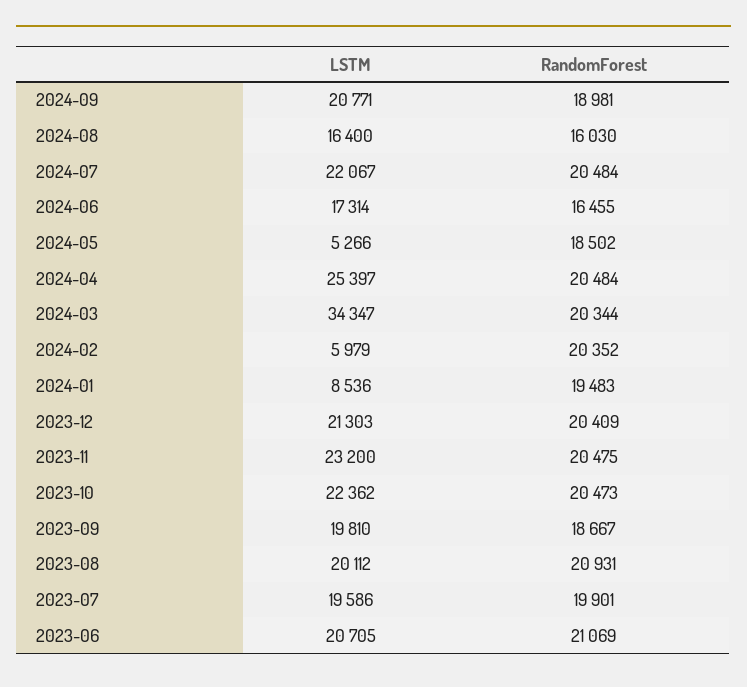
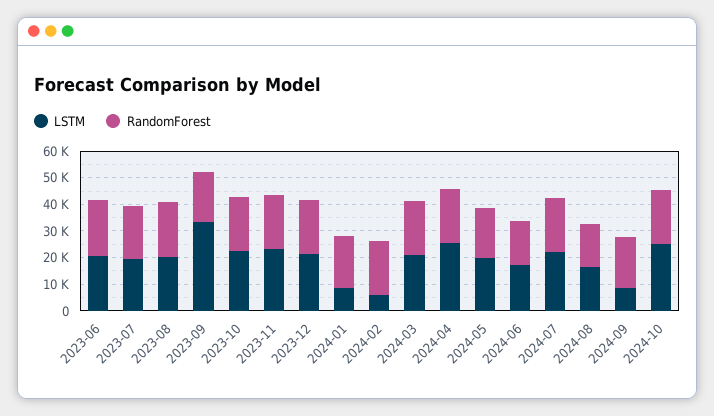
LSTM, 2024-09: 20771 -> 10000
LSTM, 2024-05: 5266 -> 20000
LSTM, 2024-03: 34347 -> 20000
LSTM, 2023-09: 19810 -> 35000
LSTM, 2024-10: none -> 25000
RandomForest, 2024-10: none -> 20000

